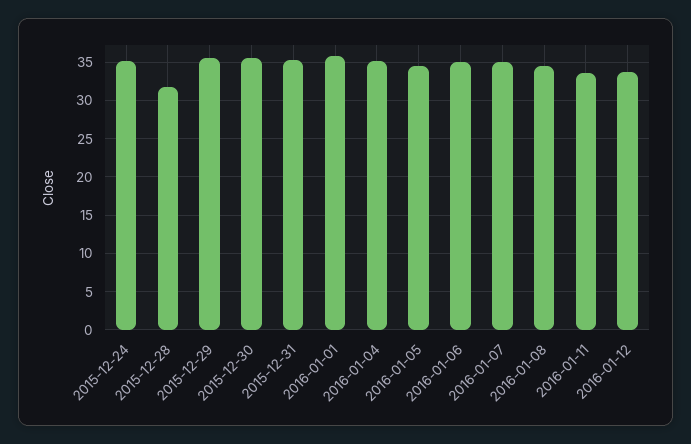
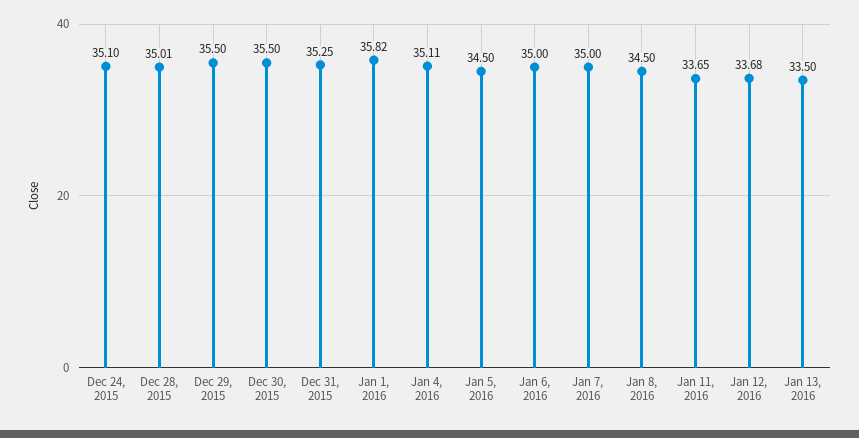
2015-12-28: 32 -> 35.01
Jan 13, 2016: none -> 33.5

